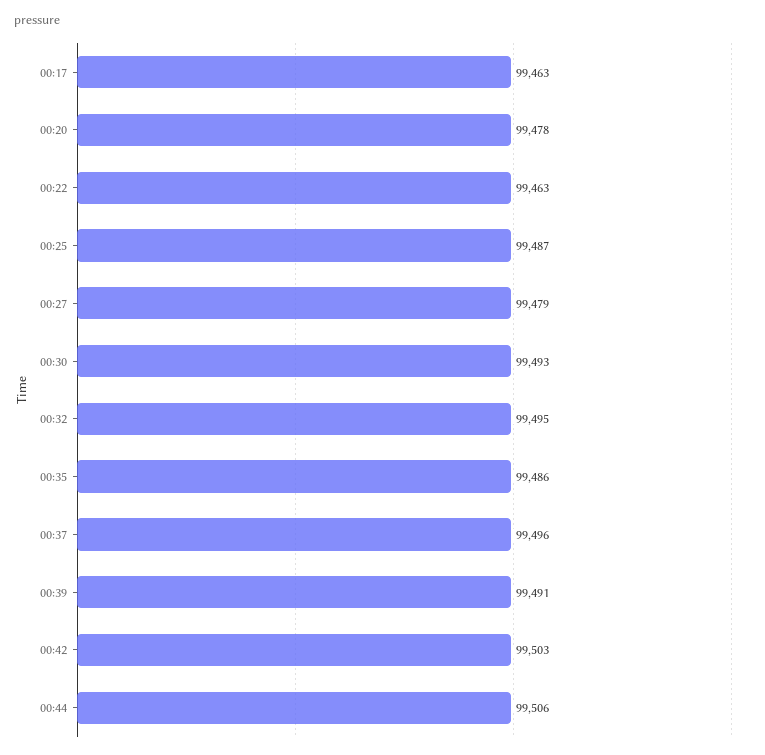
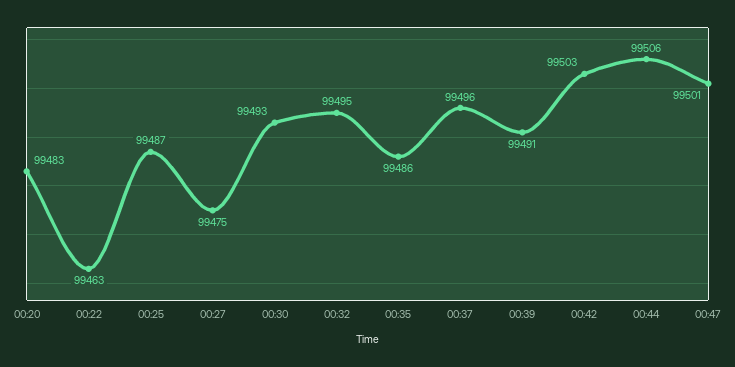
00:17: 99463 -> none
00:20: 99478 -> 99483
00:27: 99479 -> 99475
00:47: none -> 99501

